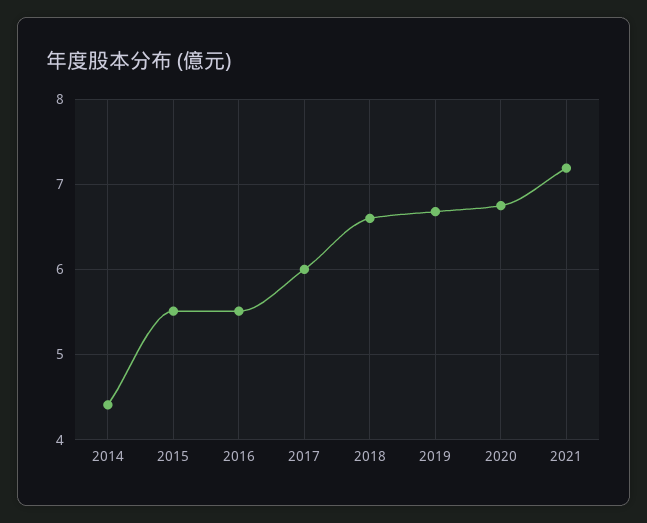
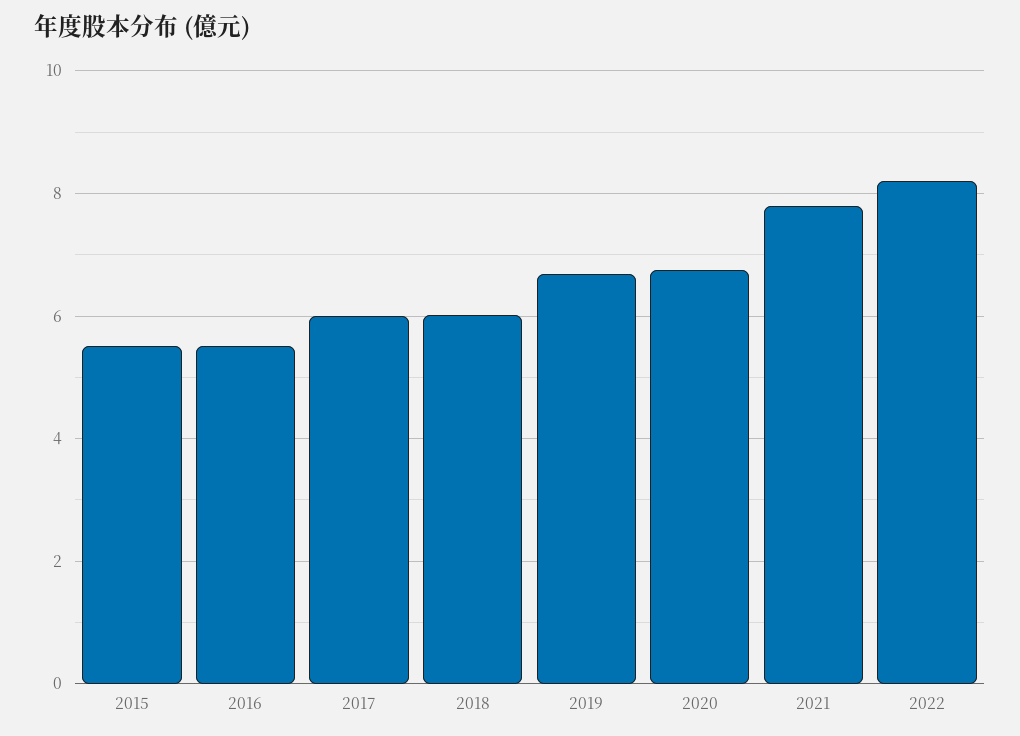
2014: 4.4 -> none
2018: 6.6 -> 6
2021: 7.2 -> 7.8
2022: none -> 8.2

